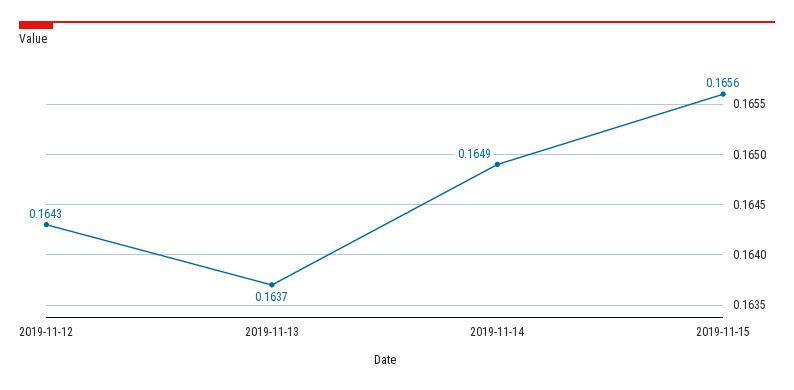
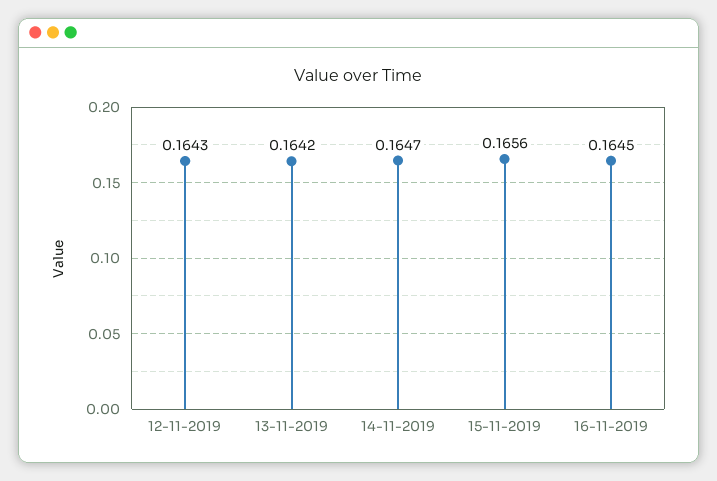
2019-11-13: 0.1637 -> 0.1642
2019-11-14: 0.1649 -> 0.1647
16-11-2019: none -> 0.1645

